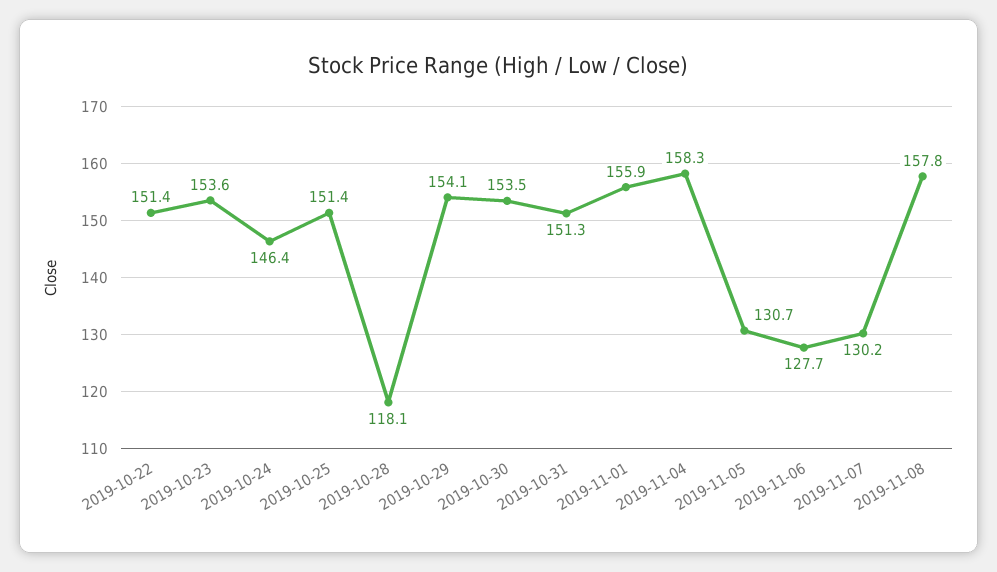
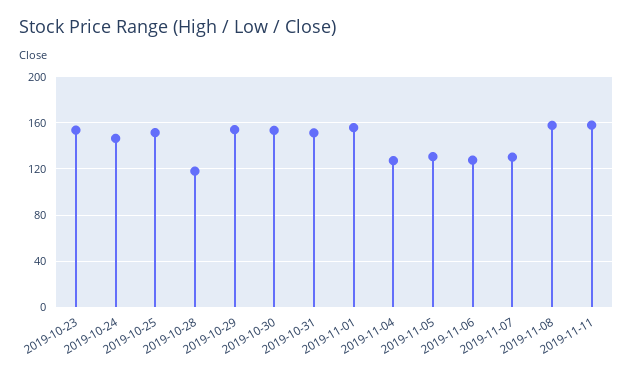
2019-10-22: 151.4 -> none
2019-11-04: 158.3 -> 130
2019-11-11: none -> 160

